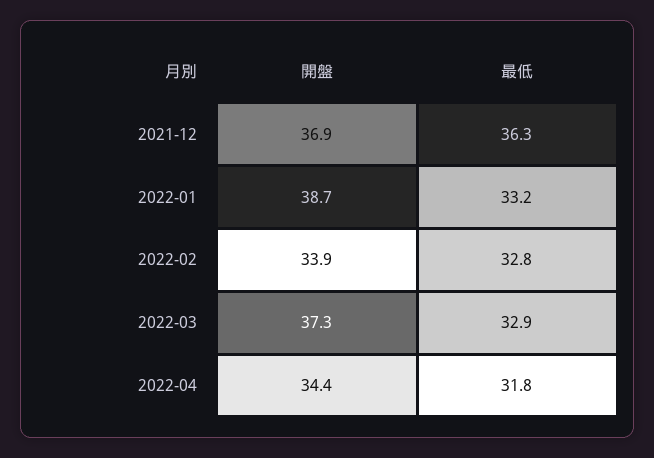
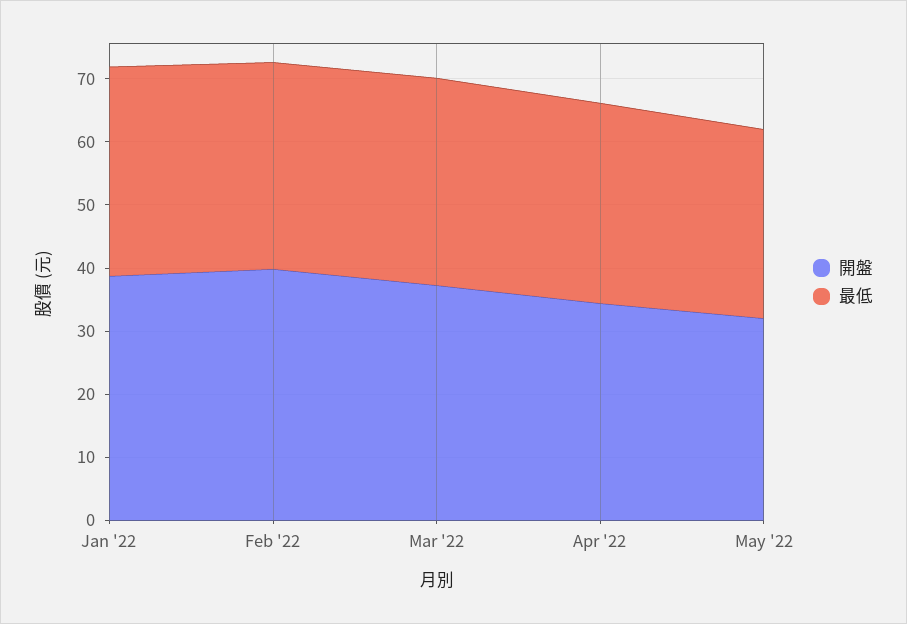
開盤, 2021-12: 36.9 -> none
最低, 2021-12: 36.3 -> none
開盤, 2022-02: 33.9 -> 40
開盤, May '22: none -> 32
最低, May '22: none -> 30

